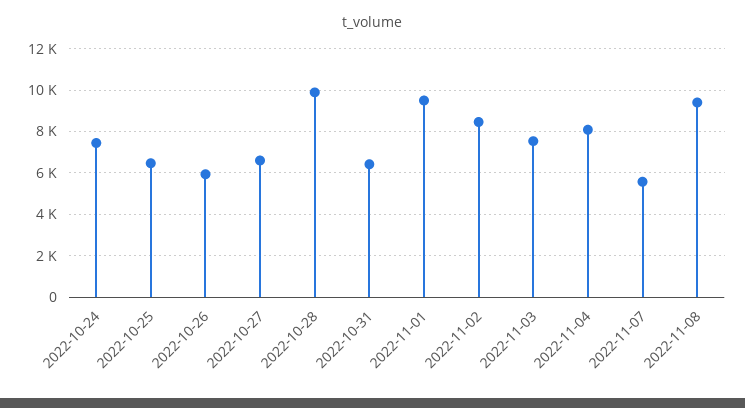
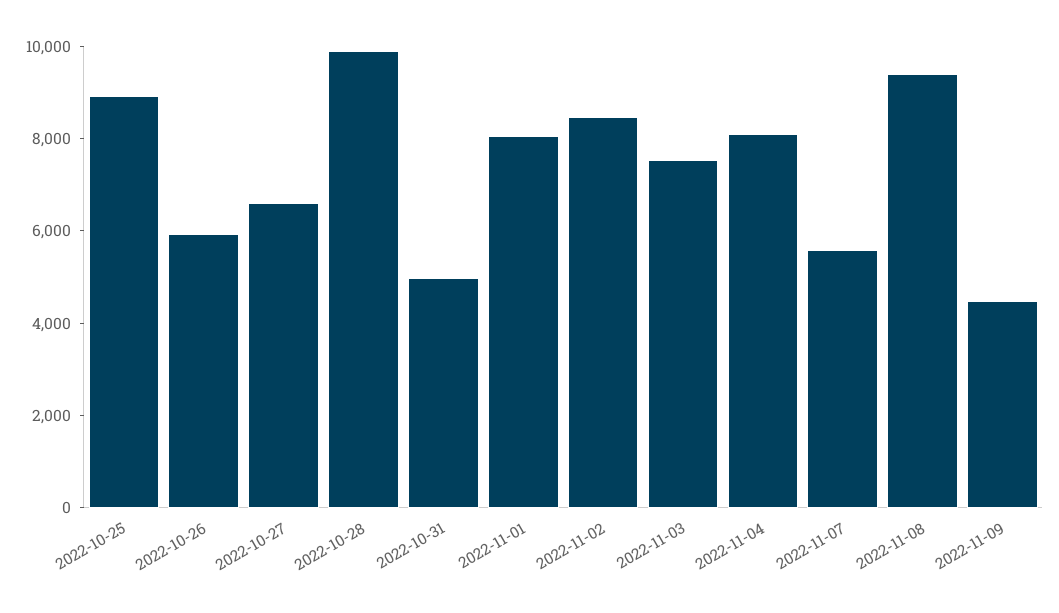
2022-10-24: 7500 -> none
2022-10-25: 6500 -> 9000
2022-10-31: 6500 -> 5000
2022-11-01: 9500 -> 8000
2022-11-09: none -> 4500

